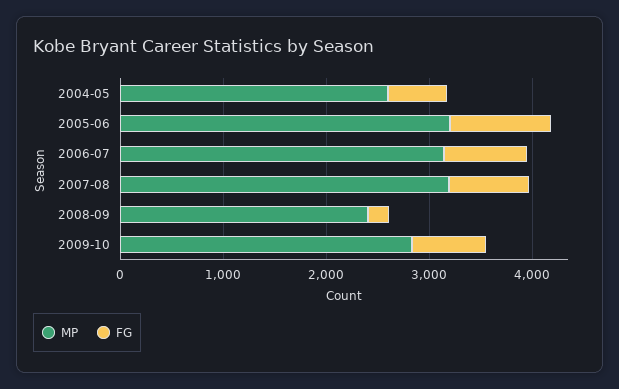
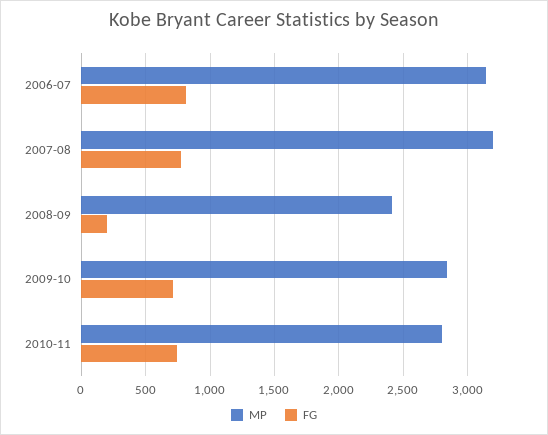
MP, 2004-05: 2600 -> none
FG, 2004-05: 600 -> none
MP, 2005-06: 3200 -> none
FG, 2005-06: 1000 -> none
MP, 2010-11: none -> 2800
FG, 2010-11: none -> 750

